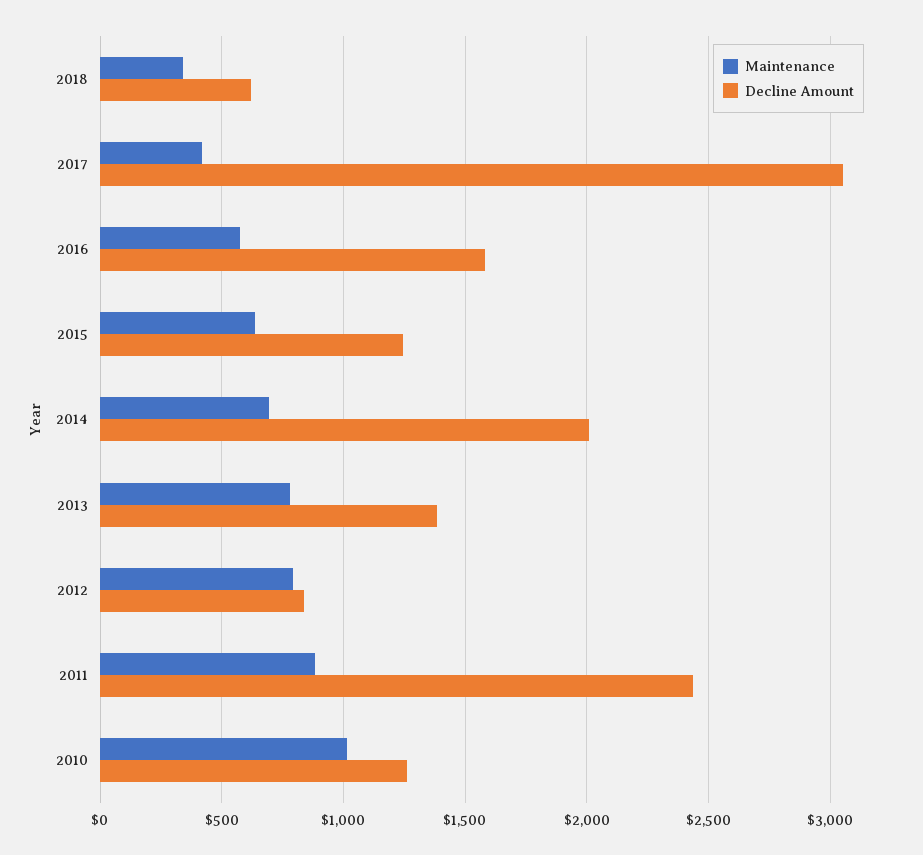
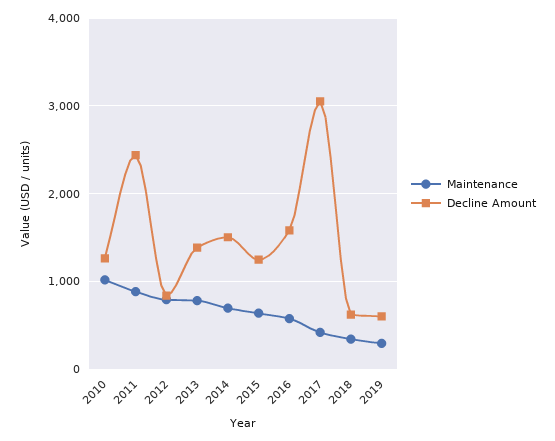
Decline Amount, 2014: 2000 -> 1500
Maintenance, 2019: none -> 300
Decline Amount, 2019: none -> 600

